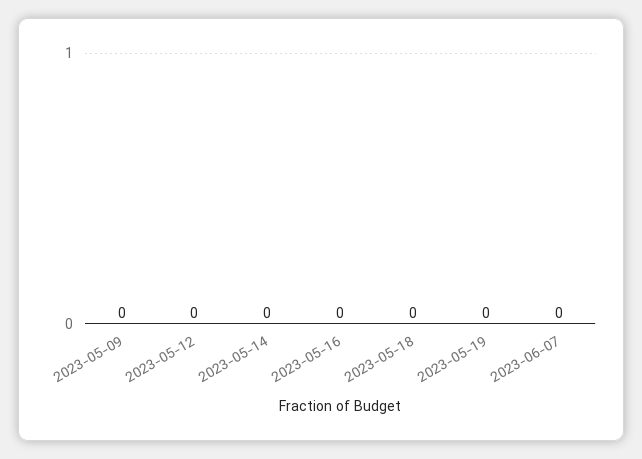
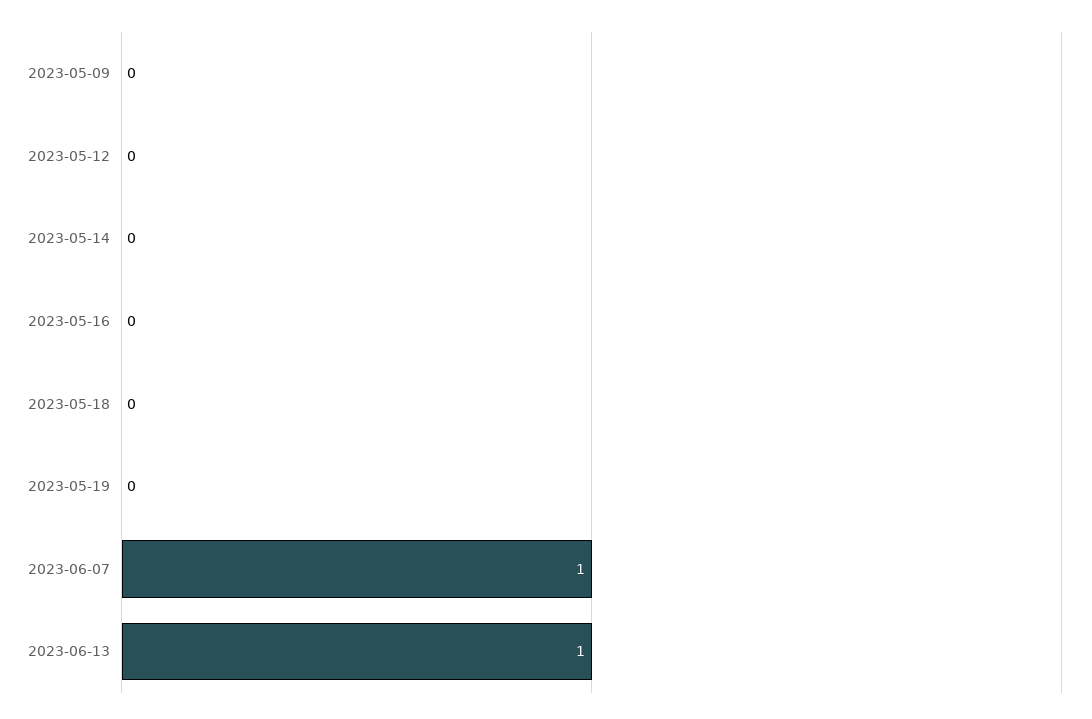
2023-06-07: 0 -> 1
2023-06-13: none -> 1

